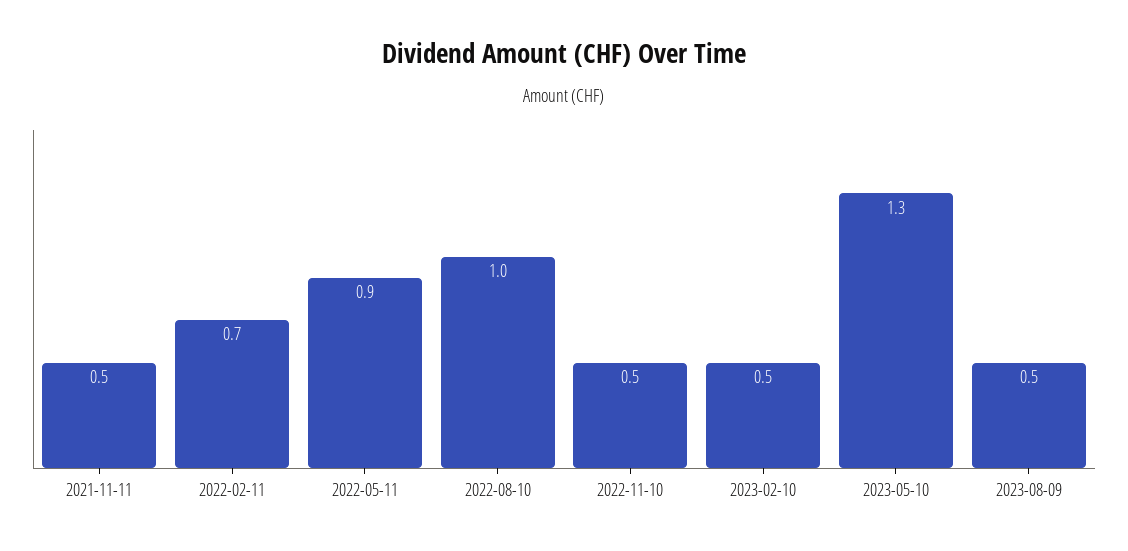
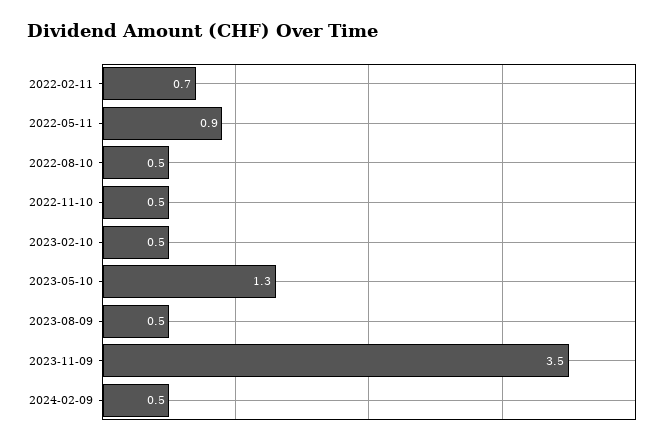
2021-11-11: 0.5 -> none
2022-08-10: 1 -> 0.5
2023-11-09: none -> 3.5
2024-02-09: none -> 0.5

